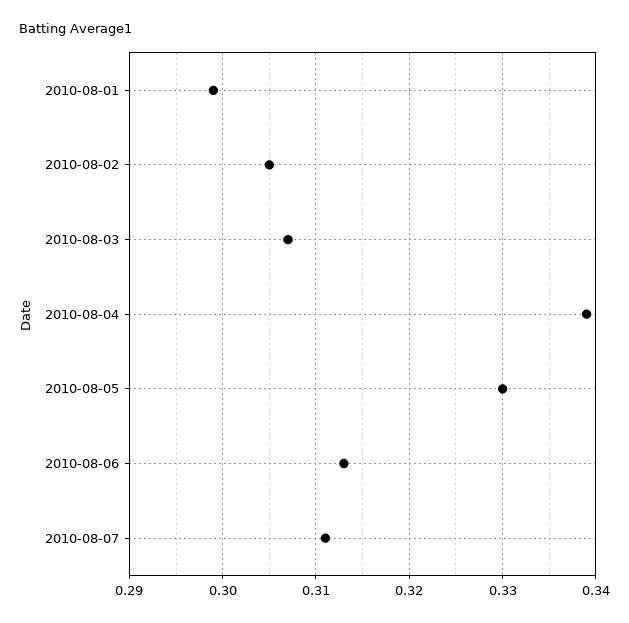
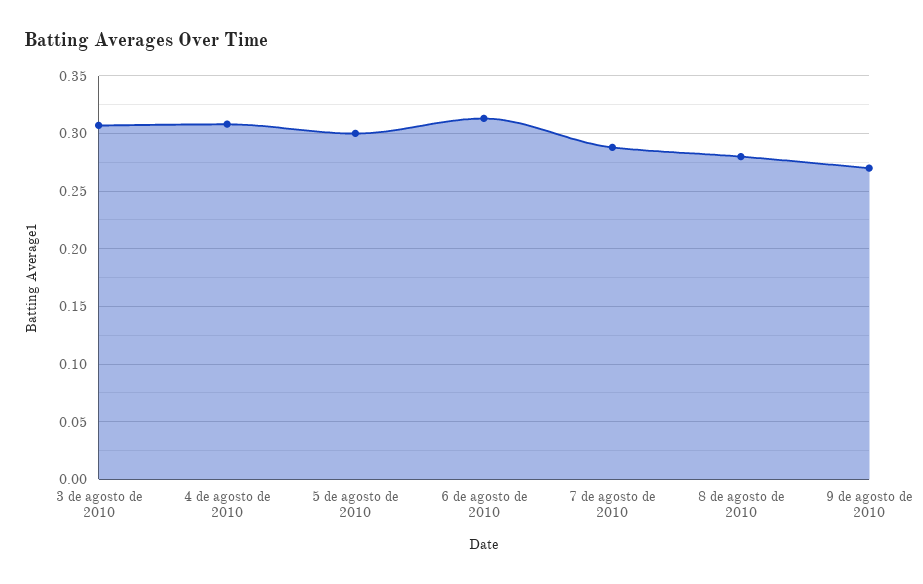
2010-08-01: 0.299 -> none
2010-08-02: 0.305 -> none
2010-08-04: 0.339 -> 0.31
2010-08-05: 0.33 -> 0.3
2010-08-07: 0.311 -> 0.29
8 de agosto de 2010: none -> 0.28
9 de agosto de 2010: none -> 0.27

